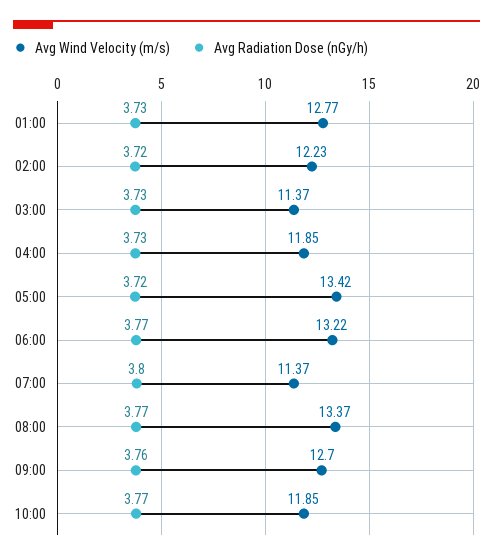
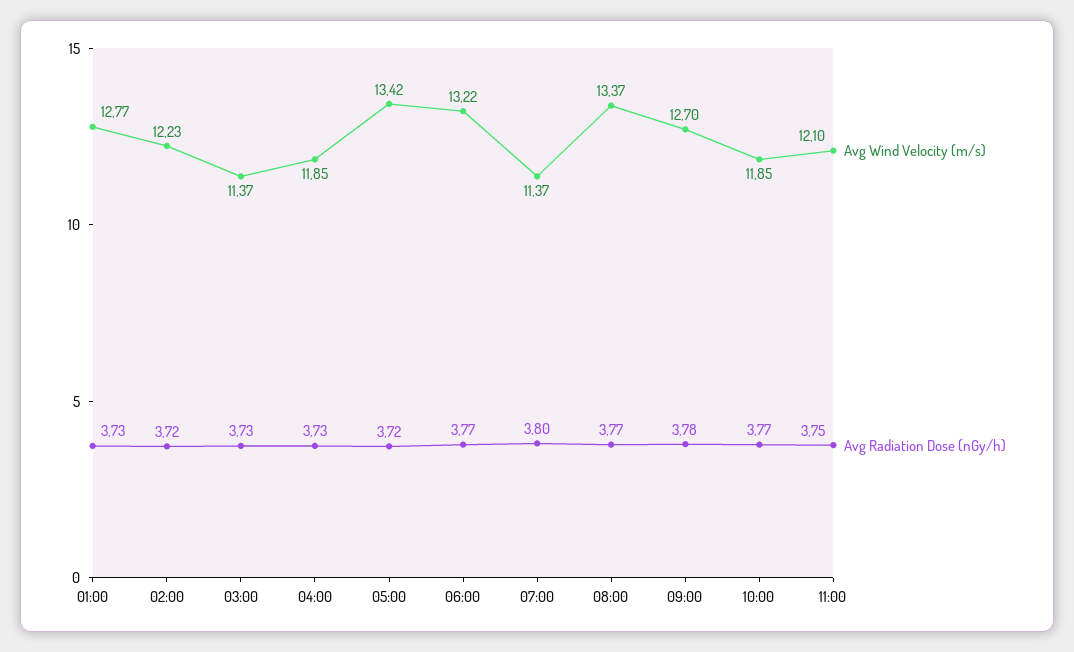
Avg Radiation Dose (nGy/h), 09:00: 3.76 -> 3.78
Avg Wind Velocity (m/s), 11:00: none -> 12.1
Avg Radiation Dose (nGy/h), 11:00: none -> 3.75

